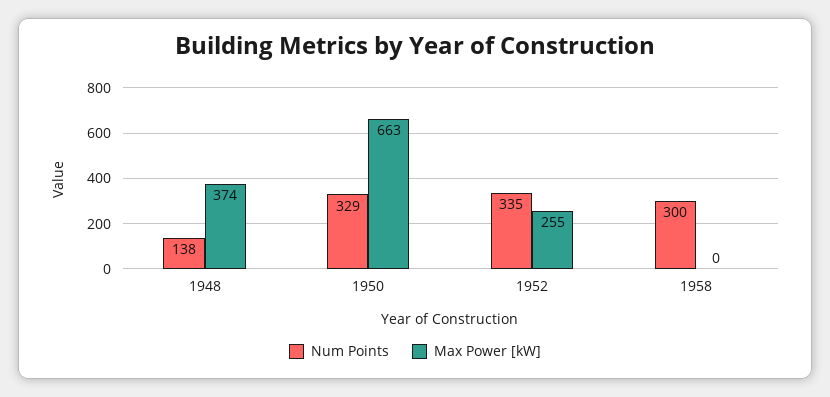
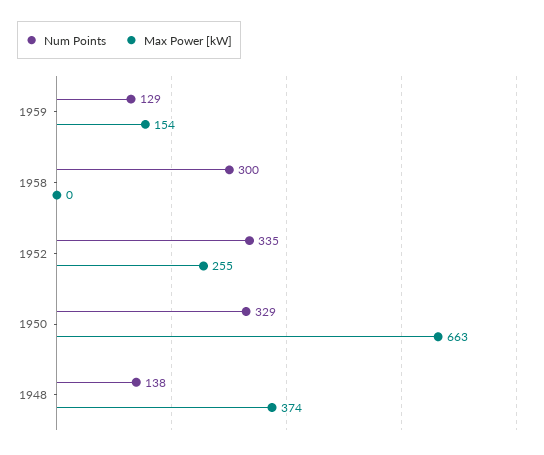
Num Points, 1959: none -> 129
Max Power [kW], 1959: none -> 154

